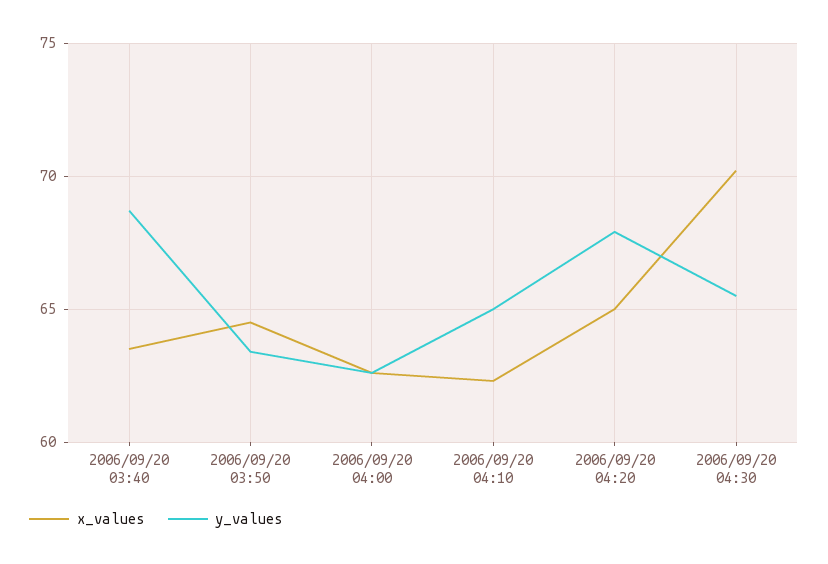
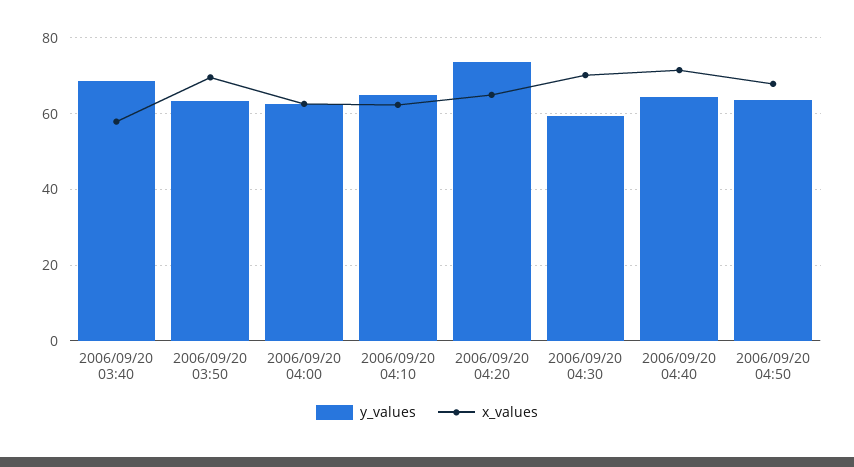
x_values, 2006/09/20 03:40: 63.5 -> 58
x_values, 2006/09/20 03:50: 64.5 -> 70
y_values, 2006/09/20 04:20: 68 -> 74
y_values, 2006/09/20 04:30: 65.5 -> 60
y_values, 2006/09/20 04:40: none -> 64
x_values, 2006/09/20 04:40: none -> 72
y_values, 2006/09/20 04:50: none -> 64
x_values, 2006/09/20 04:50: none -> 68

